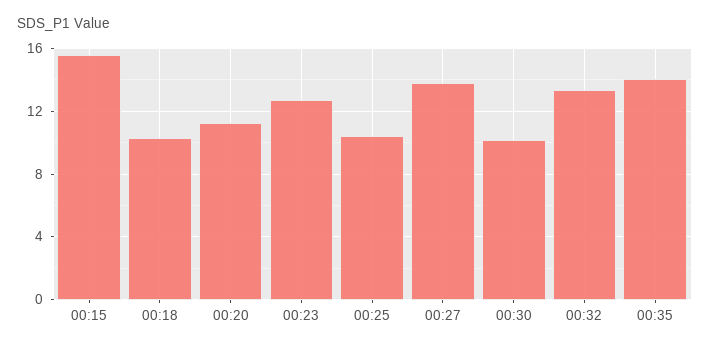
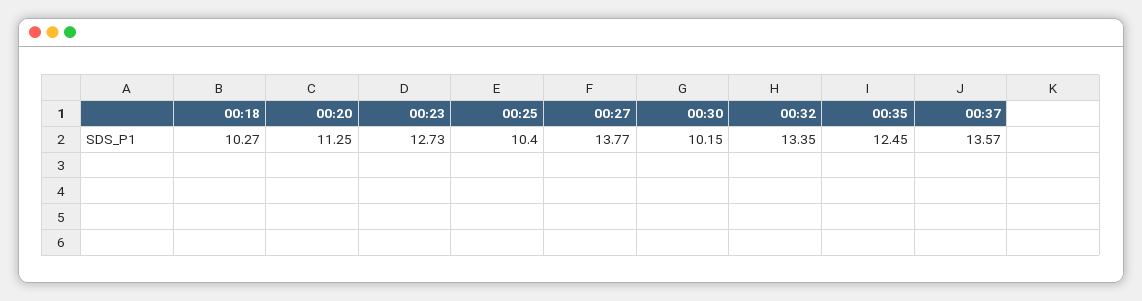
00:15: 15.5 -> none
00:35: 14 -> 12.45
00:37: none -> 13.57

